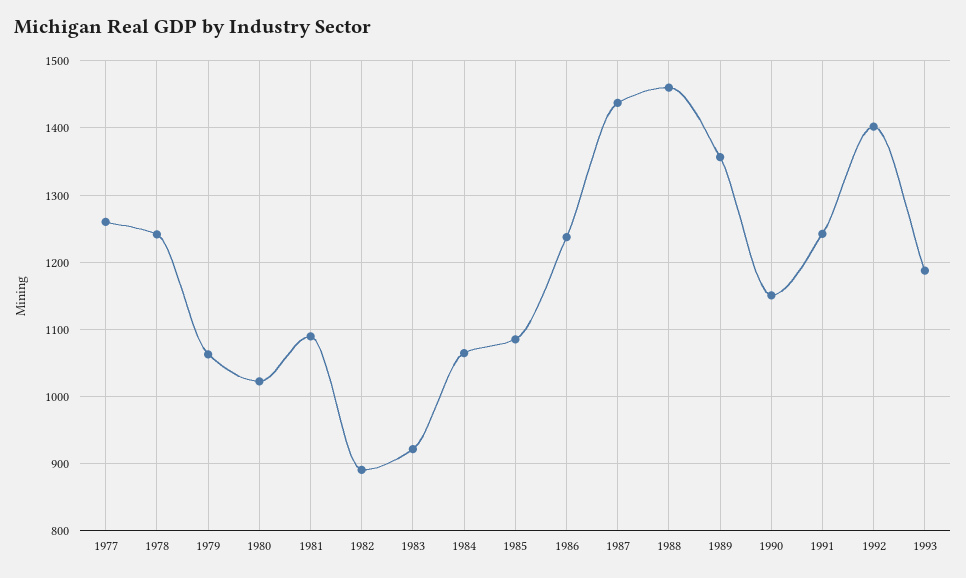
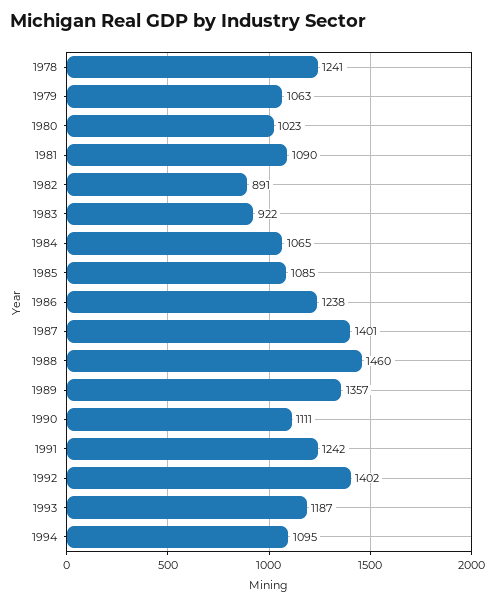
1977: 1260 -> none
1987: 1440 -> 1401
1990: 1150 -> 1111
1994: none -> 1095

